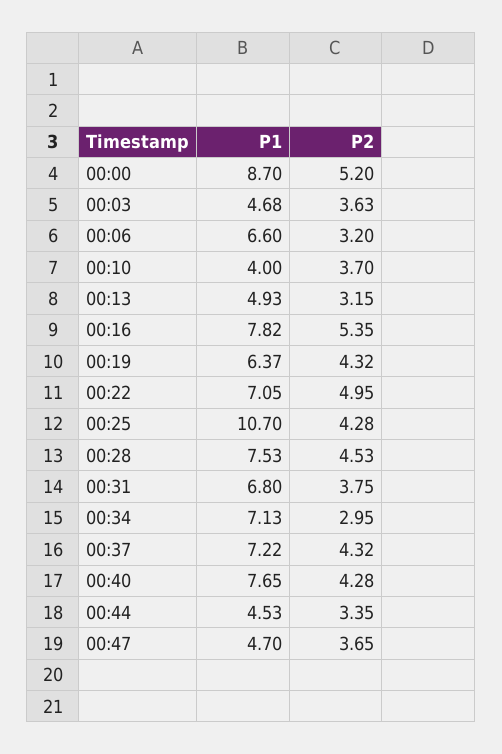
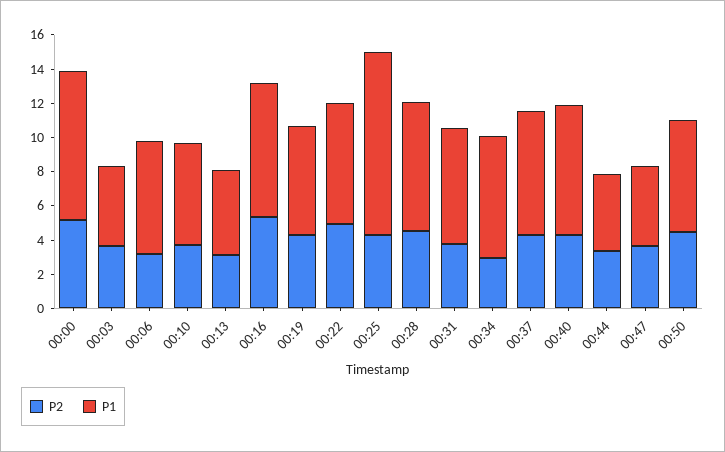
P1, 00:10: 4 -> 6
P2, 00:50: none -> 4.5
P1, 00:50: none -> 6.5

